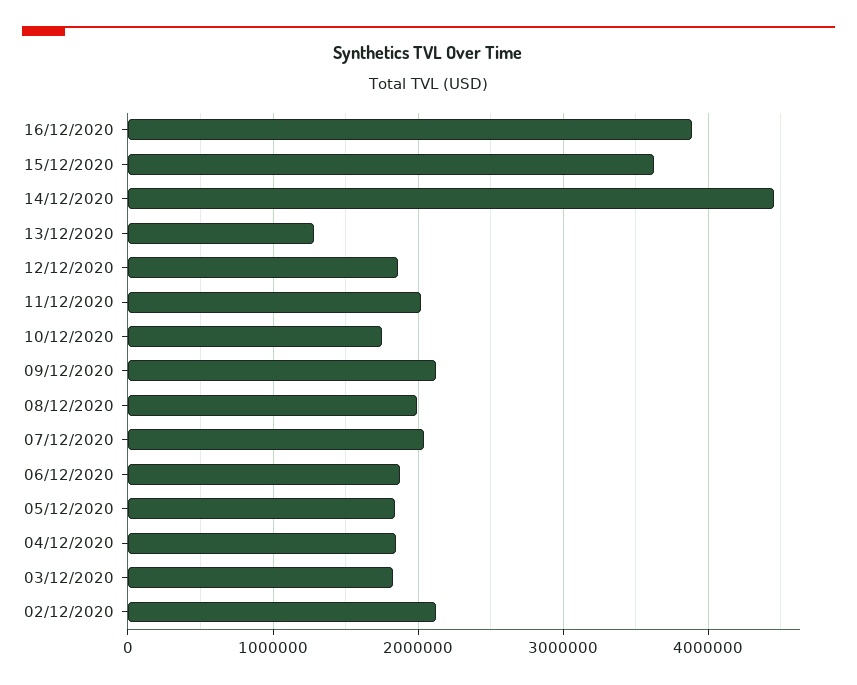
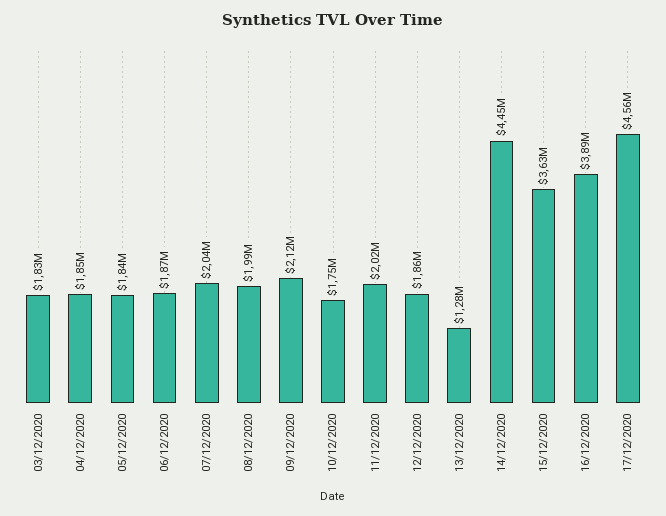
02/12/2020: 2100000 -> none
17/12/2020: none -> 4560000

